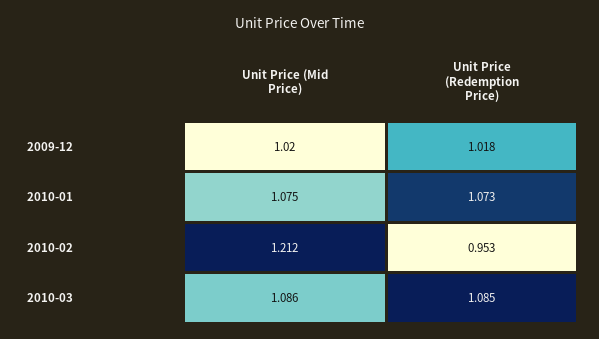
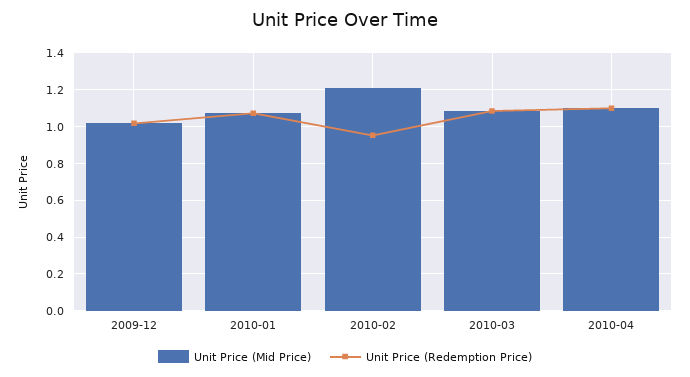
Unit Price (Mid Price), 2010-04: none -> 1.1
Unit Price (Redemption Price), 2010-04: none -> 1.1

